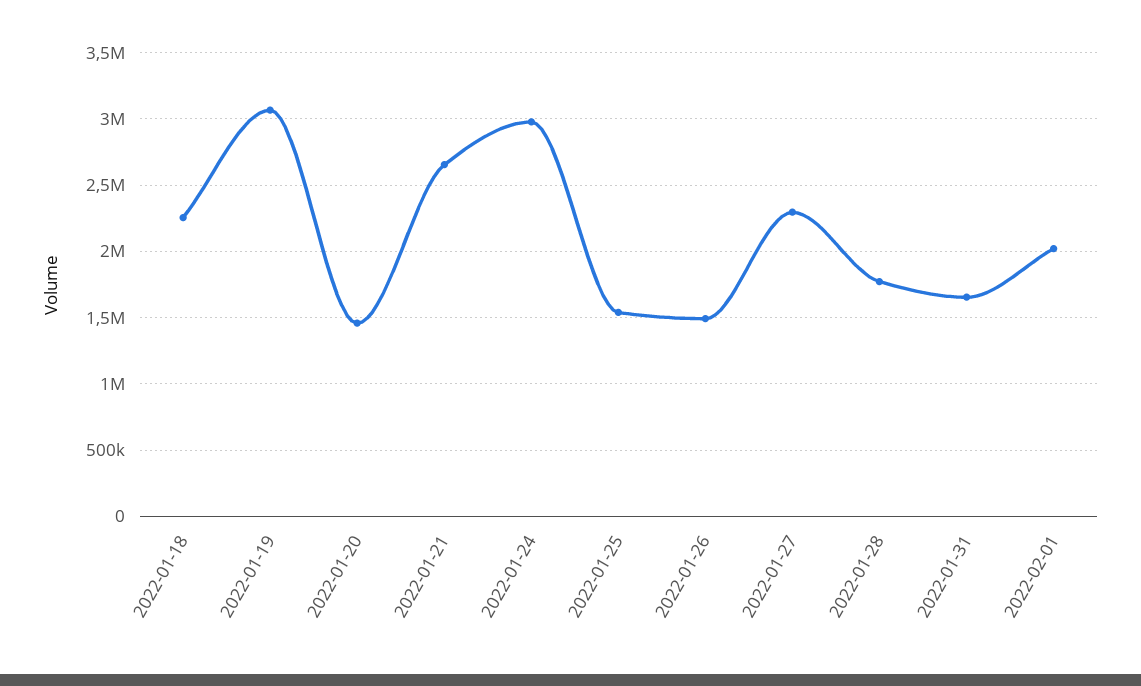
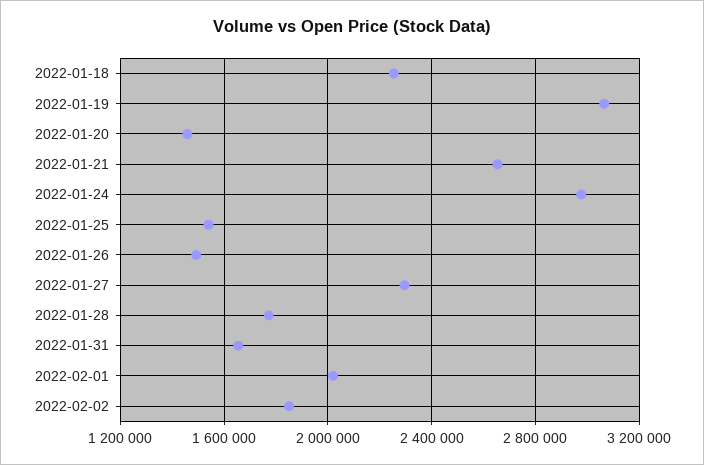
2022-02-02: none -> 1850000

